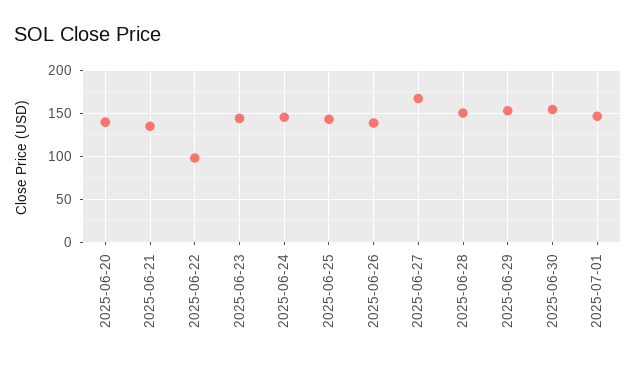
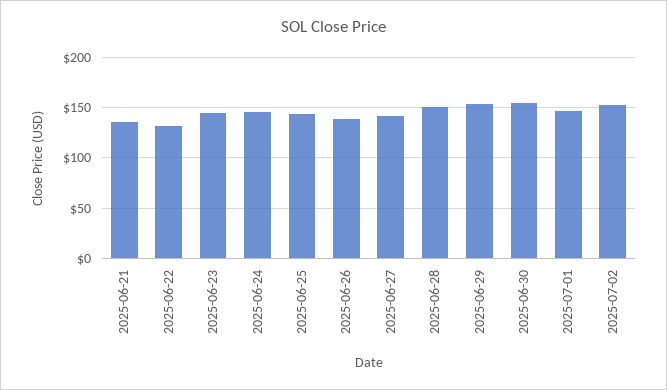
2025-06-20: 140 -> none
2025-06-22: 100 -> 130
2025-06-27: 170 -> 140
2025-07-02: none -> 150

